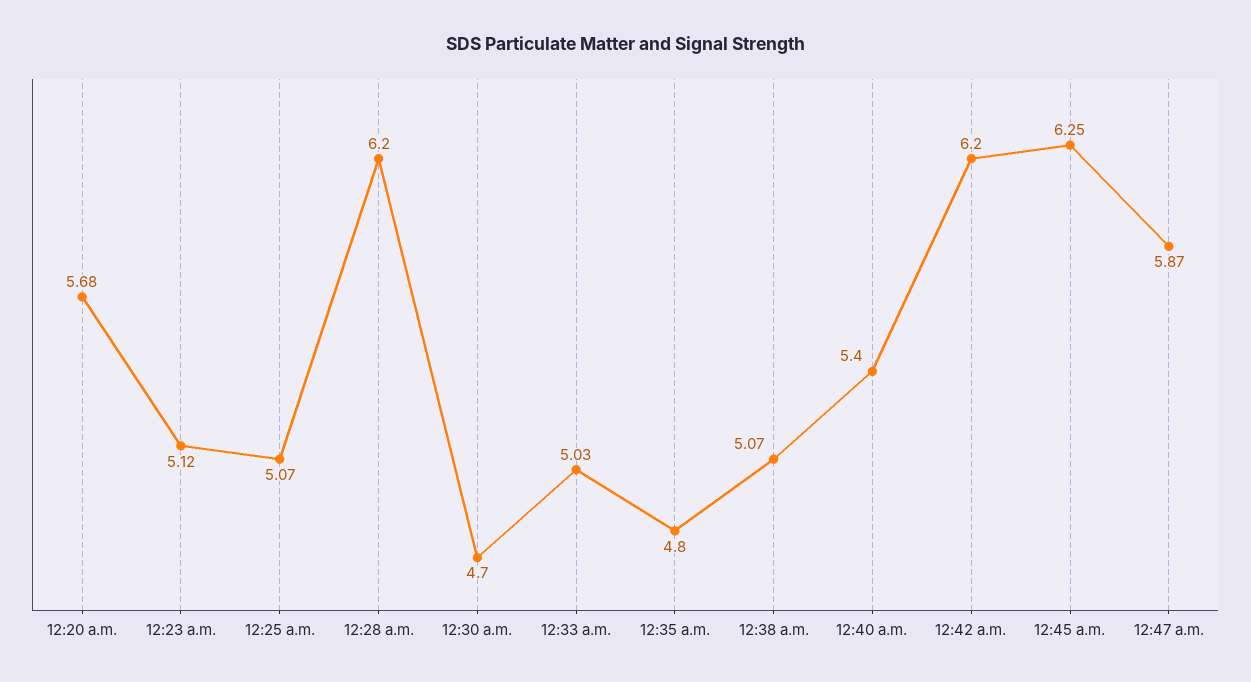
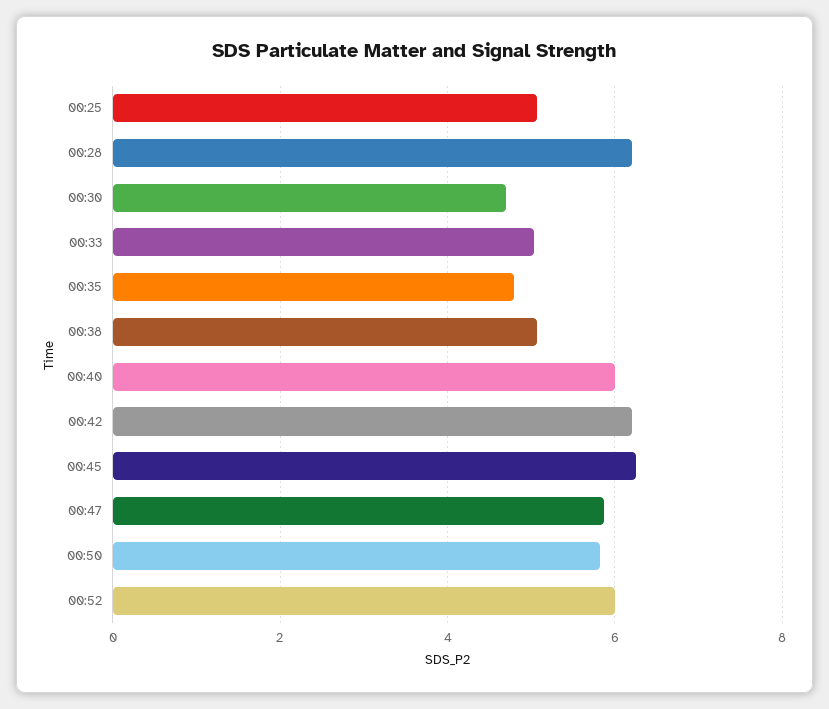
12:20 a.m.: 5.68 -> none
12:23 a.m.: 5.12 -> none
12:40 a.m.: 5.4 -> 6
00:50: none -> 5.8
00:52: none -> 6

